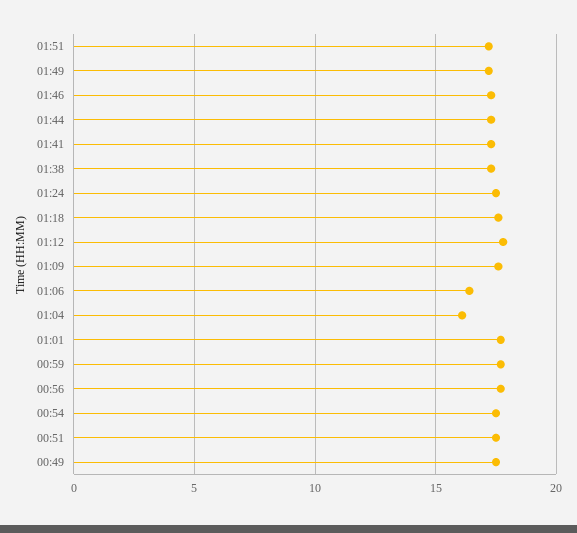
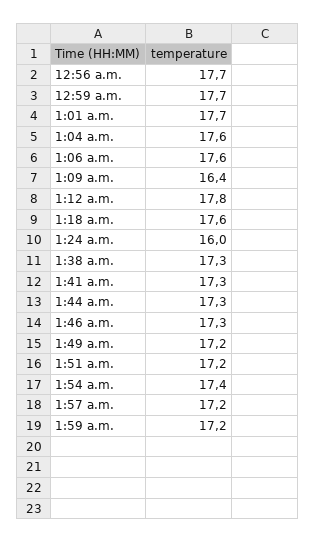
01:24: 17.5 -> 16
01:09: 17.5 -> 16.4
01:06: 16.5 -> 17.6
01:04: 16 -> 17.6
00:54: 17.5 -> none
00:51: 17.5 -> none
00:49: 17.5 -> none
1:54 a.m.: none -> 17.4
1:57 a.m.: none -> 17.2
1:59 a.m.: none -> 17.2

